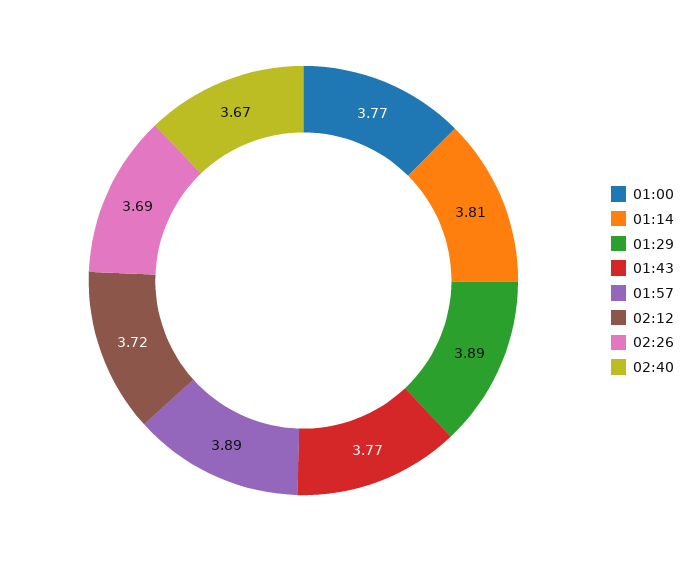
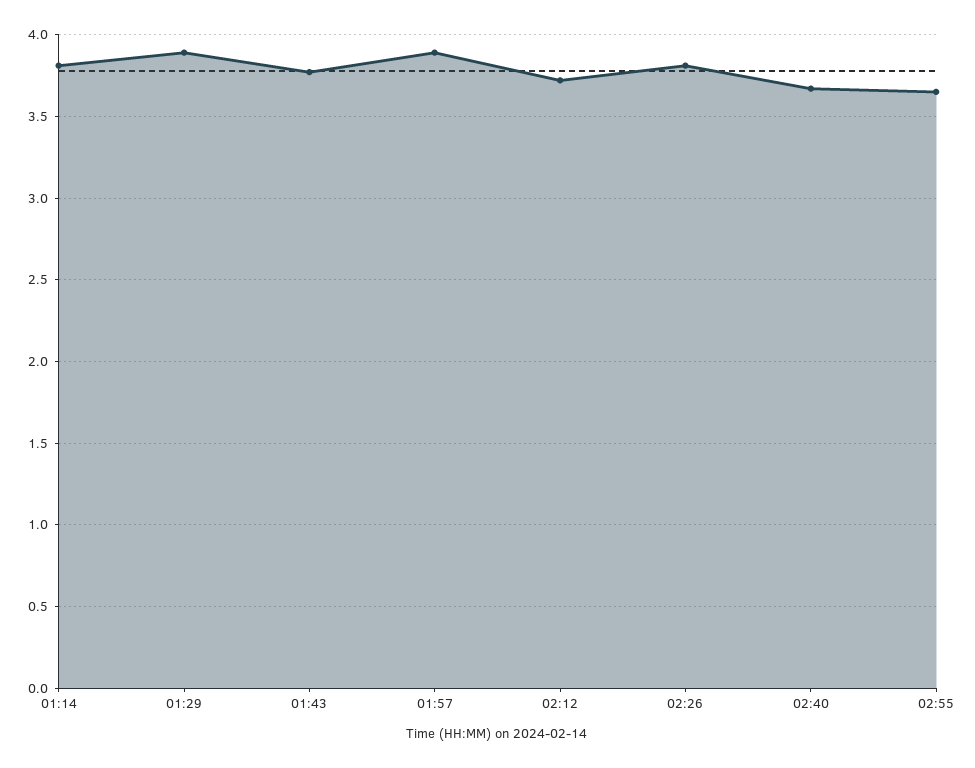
01:00: 3.77 -> none
02:26: 3.69 -> 3.8
02:55: none -> 3.65

